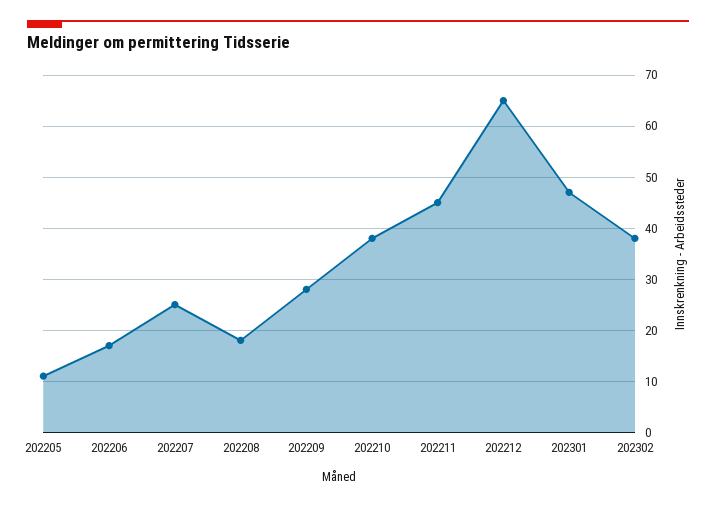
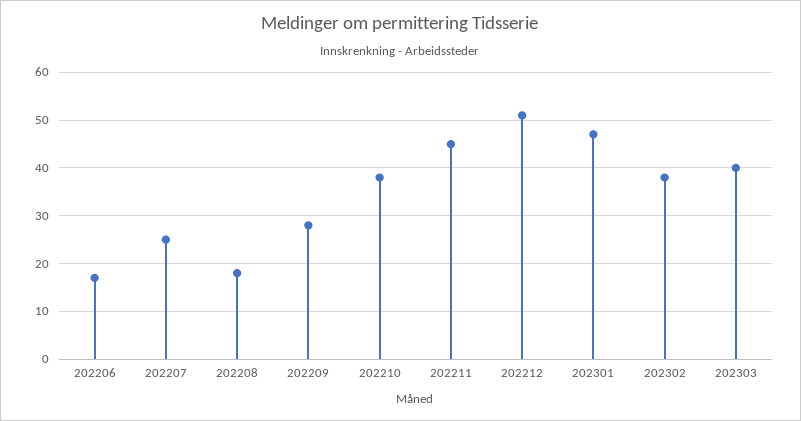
202205: 10 -> none
202212: 65 -> 50
202303: none -> 40

